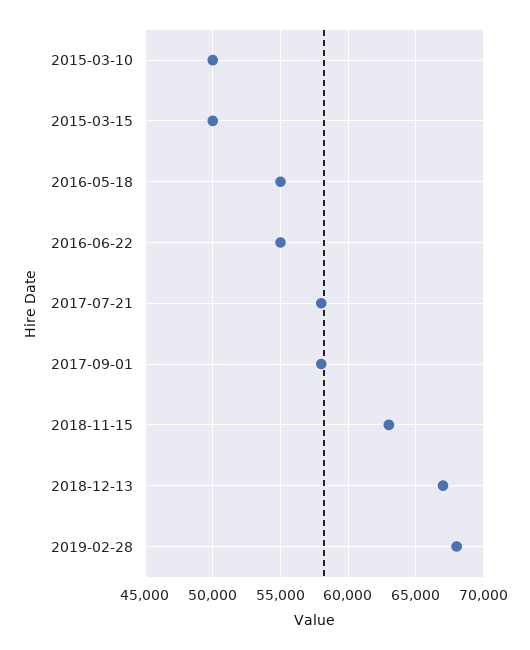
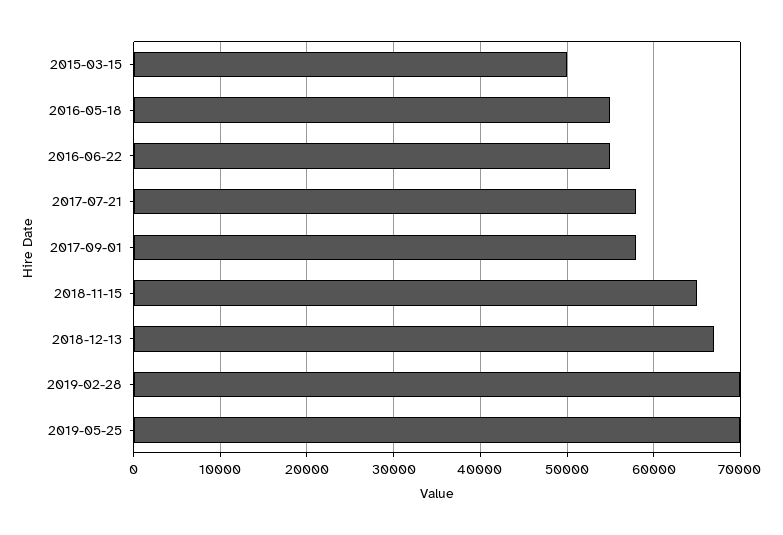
2015-03-10: 50000 -> none
2018-11-15: 63000 -> 65000
2019-02-28: 68000 -> 70000
2019-05-25: none -> 70000

